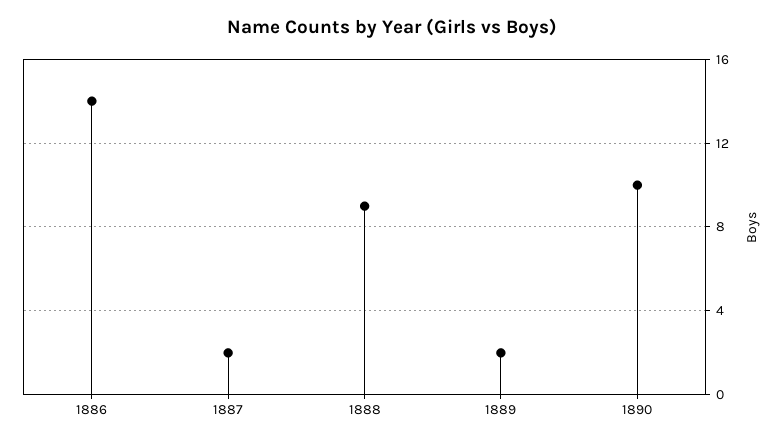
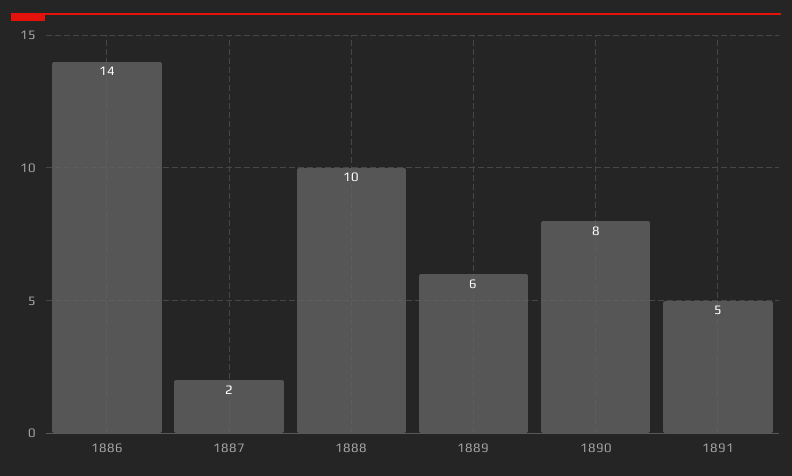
1888: 9 -> 10
1889: 2 -> 6
1890: 10 -> 8
1891: none -> 5

